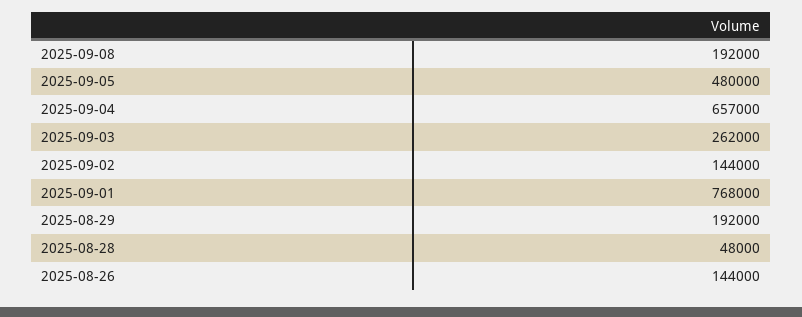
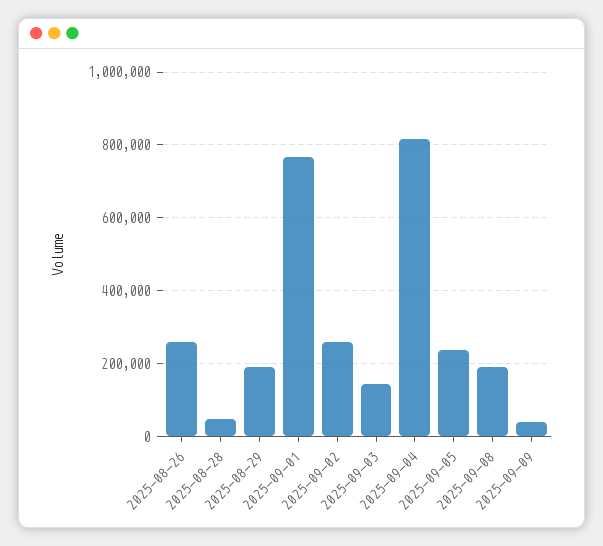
2025-09-05: 480000 -> 240000
2025-09-04: 657000 -> 820000
2025-09-03: 262000 -> 140000
2025-09-02: 144000 -> 260000
2025-08-26: 144000 -> 260000
2025-09-09: none -> 40000

